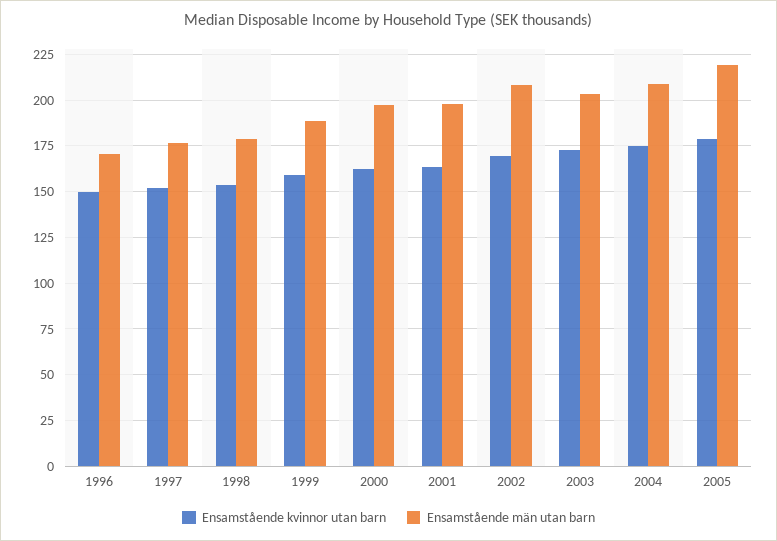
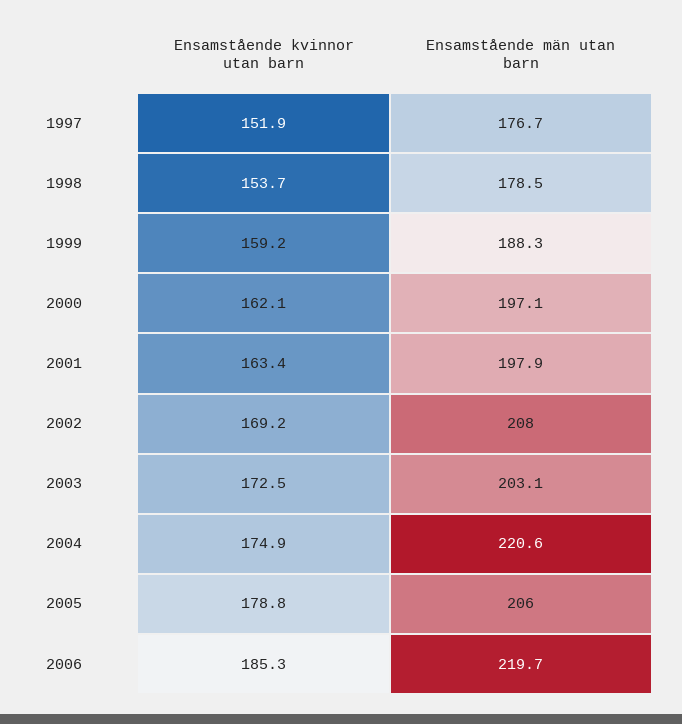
Ensamstående kvinnor utan barn, 1996: 150 -> none
Ensamstående män utan barn, 1996: 170 -> none
Ensamstående män utan barn, 2004: 210 -> 220.6
Ensamstående män utan barn, 2005: 220 -> 206
Ensamstående kvinnor utan barn, 2006: none -> 185.3
Ensamstående män utan barn, 2006: none -> 219.7

